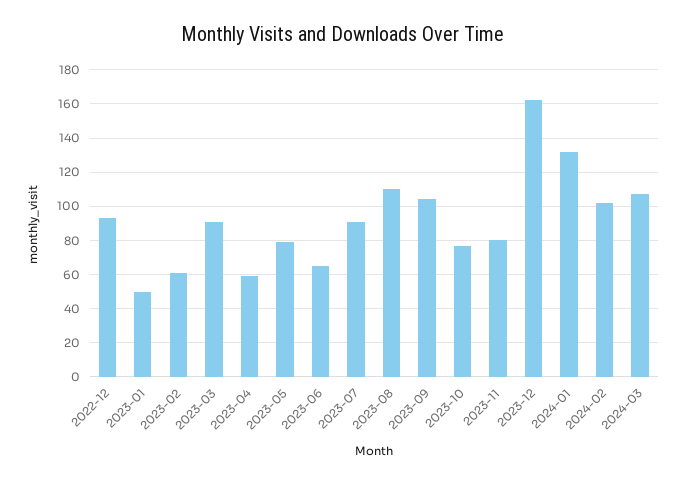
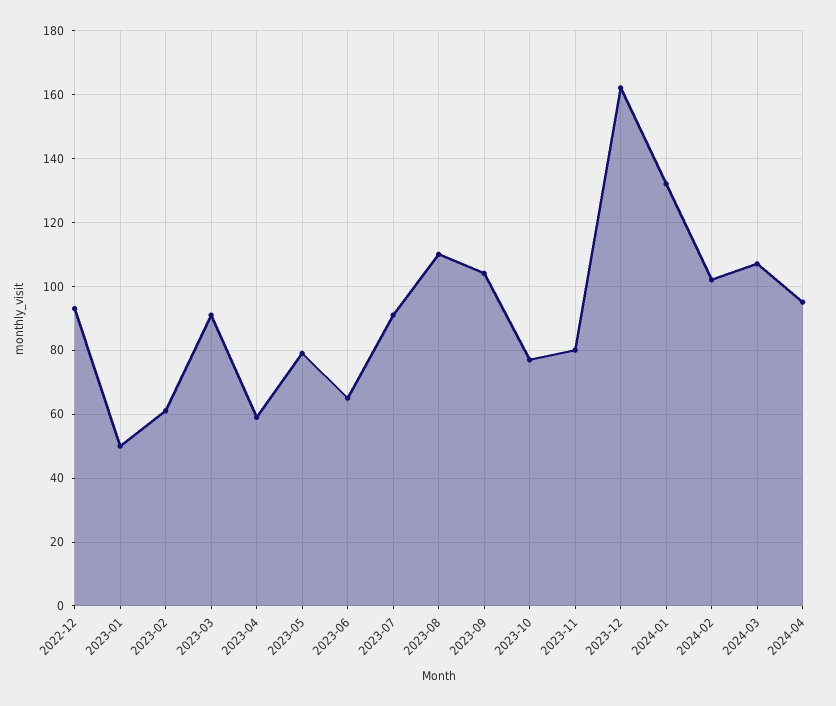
2024-04: none -> 95

